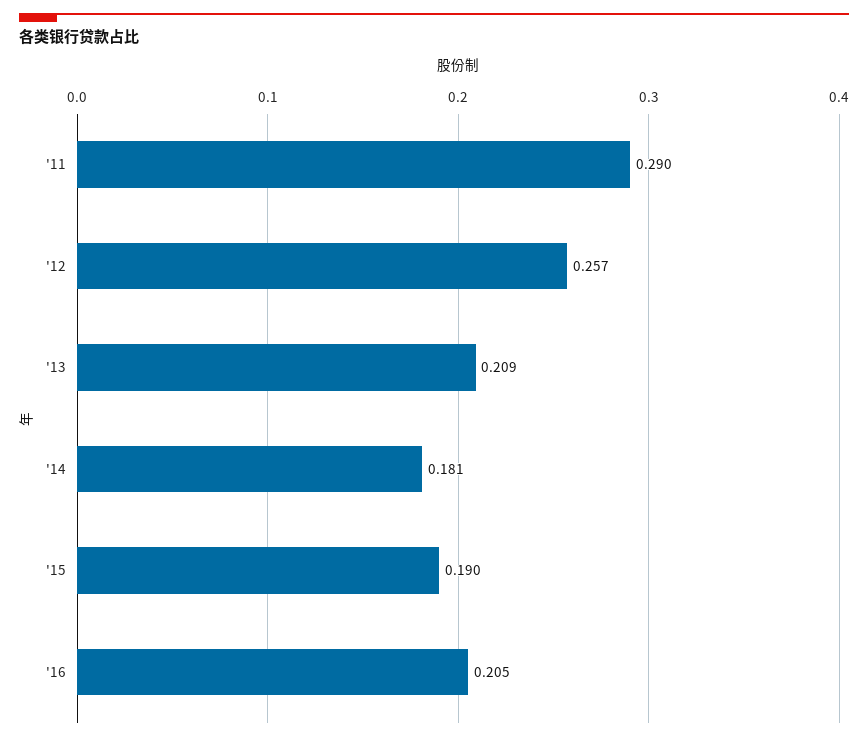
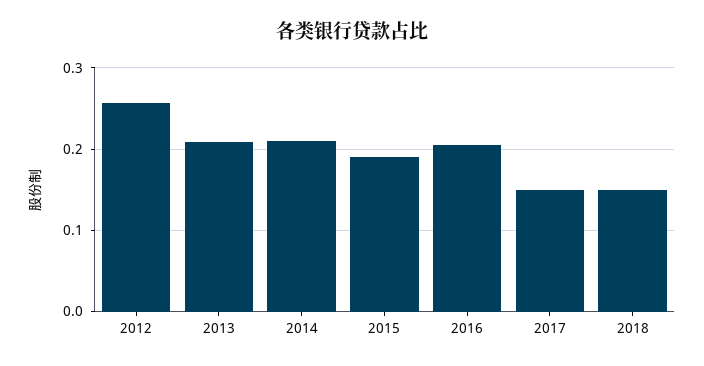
'11: 0.29 -> none
'14: 0.181 -> 0.21
2017: none -> 0.15
2018: none -> 0.15

